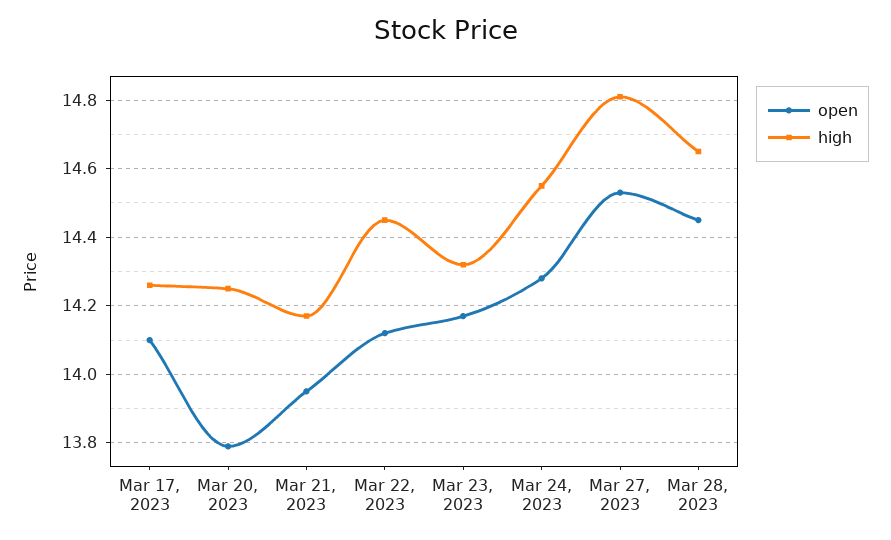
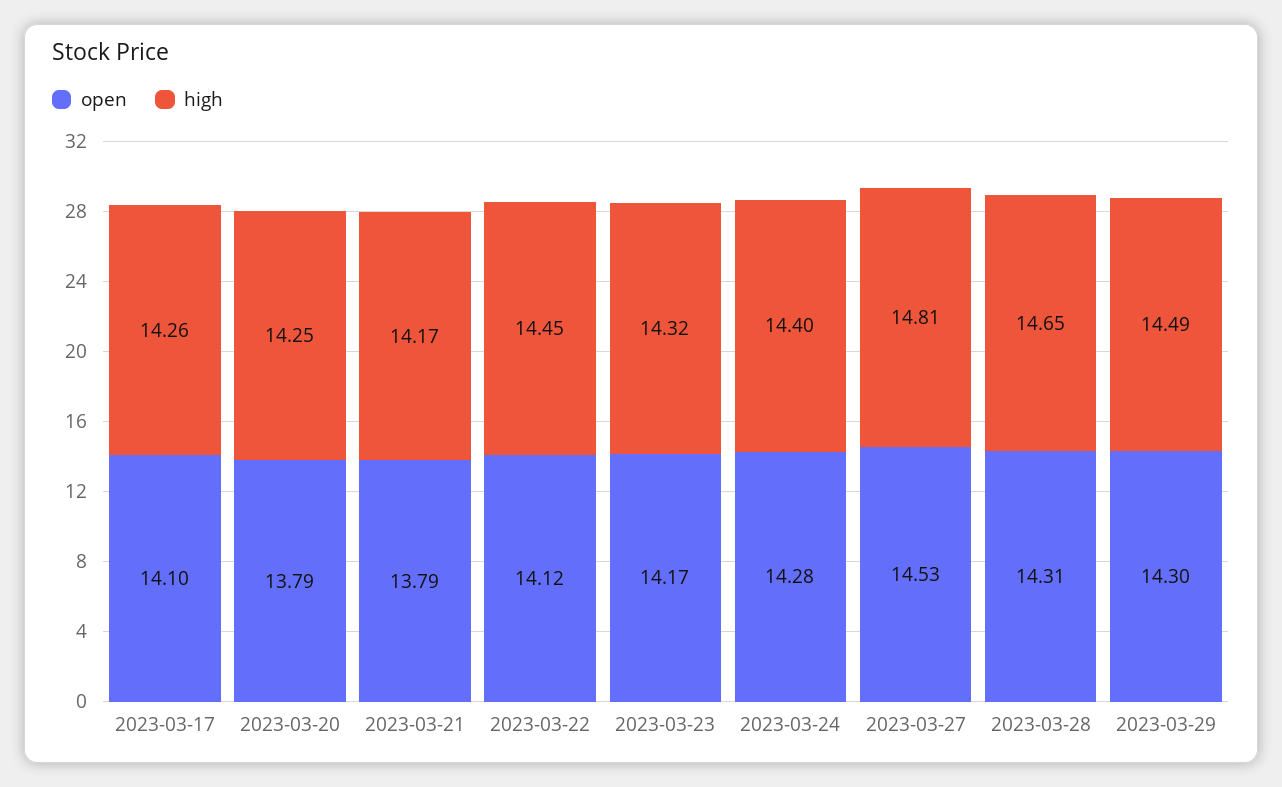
open, Mar 21, 2023: 13.95 -> 13.79
high, Mar 24, 2023: 14.55 -> 14.4
open, Mar 28, 2023: 14.45 -> 14.31
open, 2023-03-29: none -> 14.3
high, 2023-03-29: none -> 14.49

